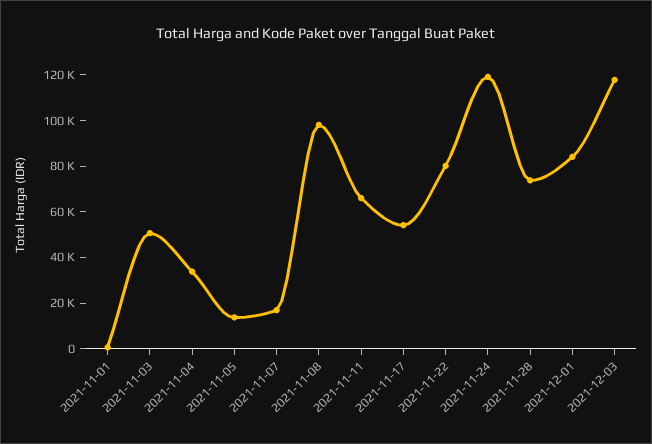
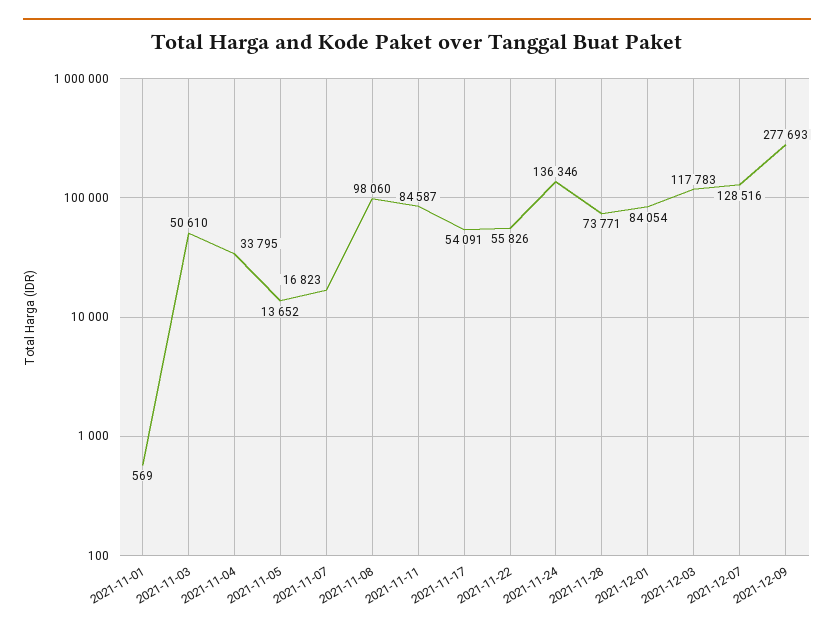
2021-11-11: 65000 -> 84587
2021-11-22: 80000 -> 55826
2021-11-24: 120000 -> 136346
2021-12-07: none -> 128516
2021-12-09: none -> 277693

